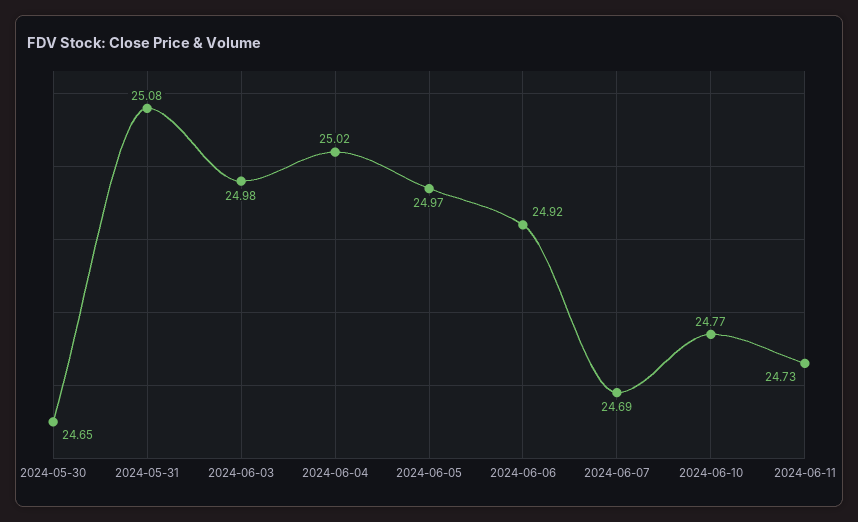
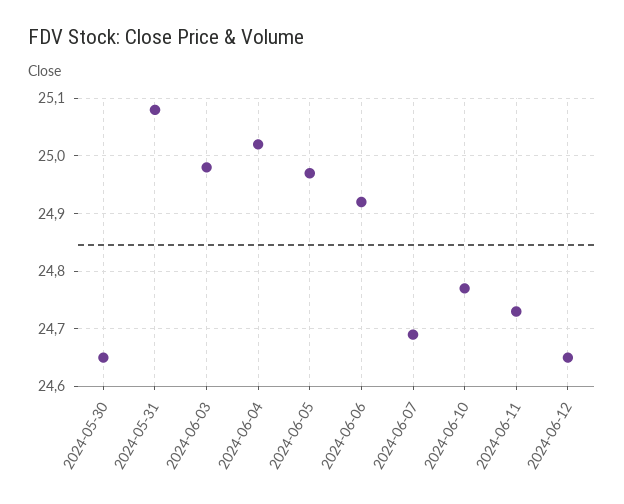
2024-06-12: none -> 24.65

